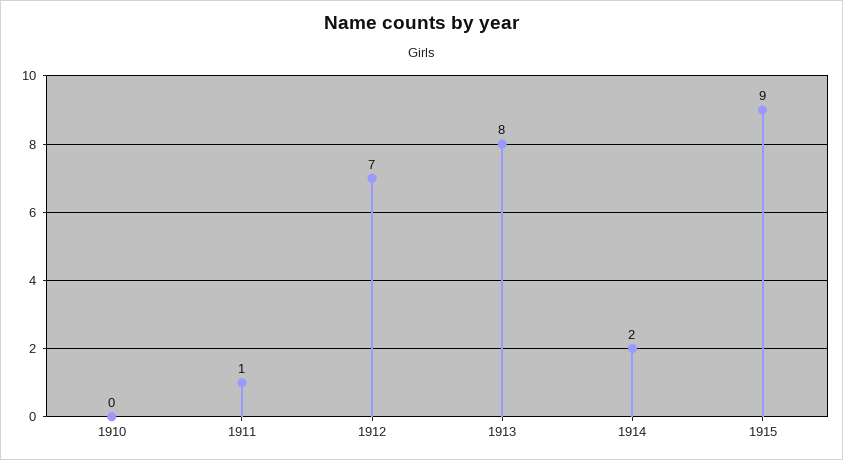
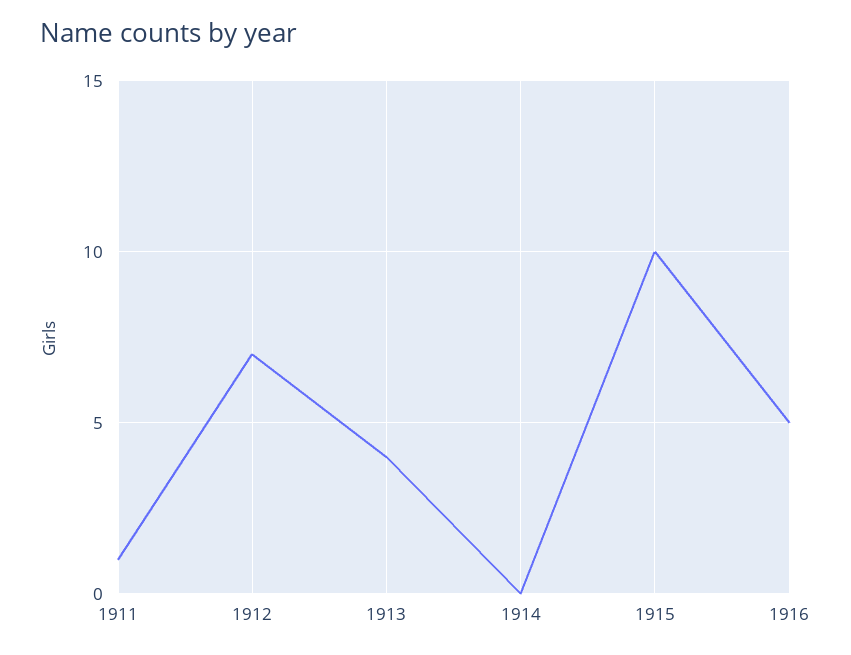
1910: 0 -> none
1913: 8 -> 4
1914: 2 -> 0
1915: 9 -> 10
1916: none -> 5

